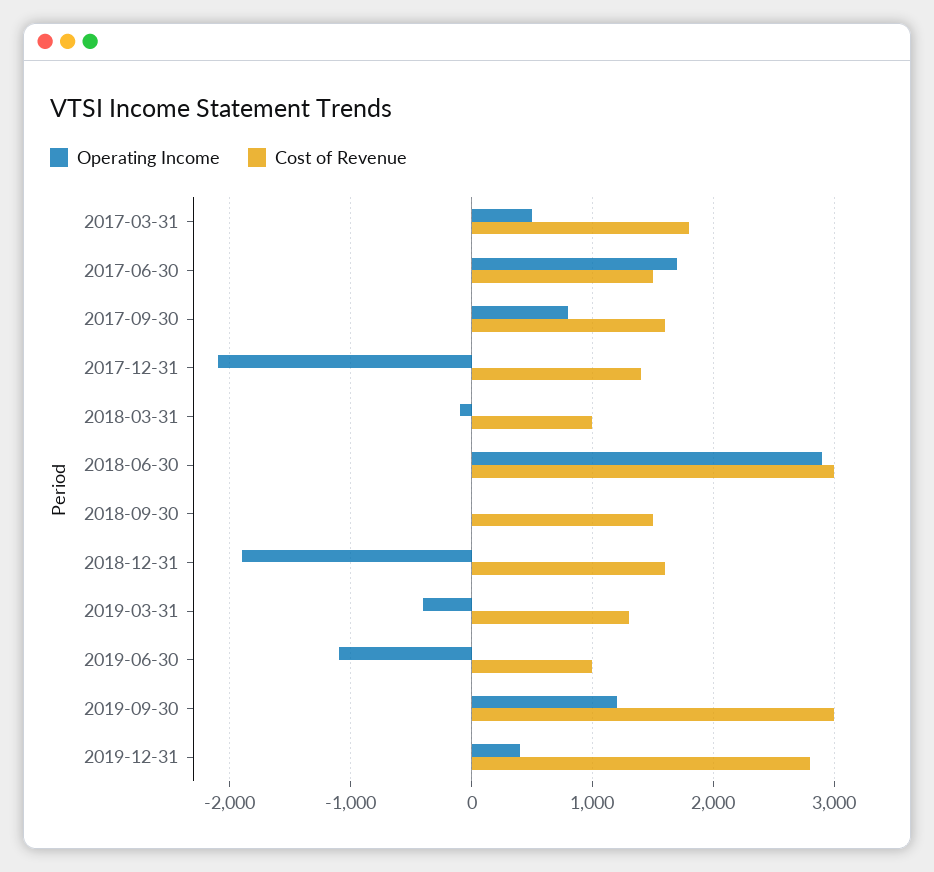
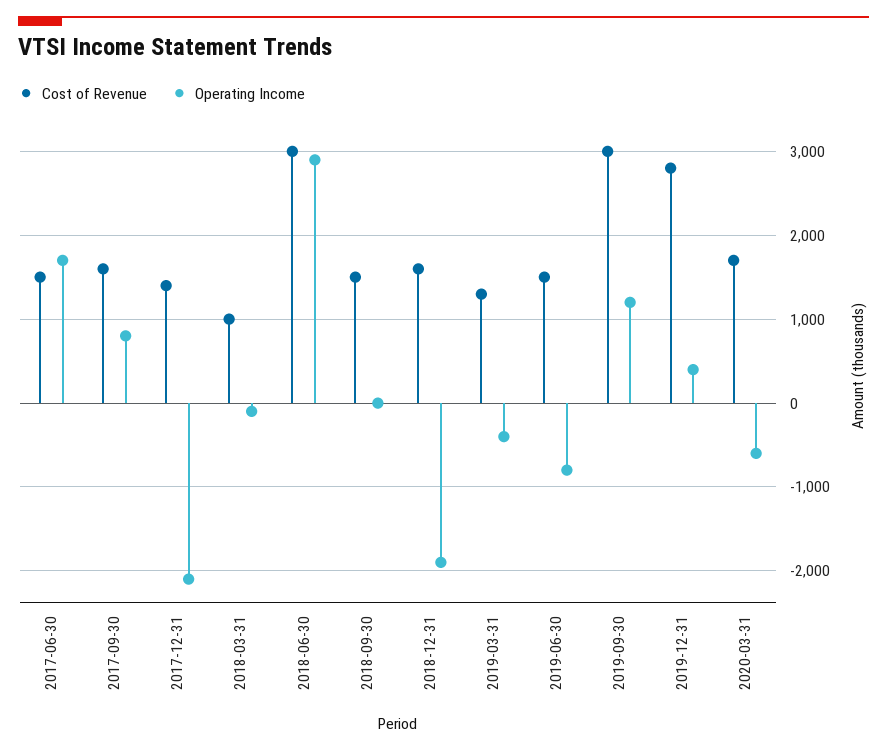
Operating Income, 2017-03-31: 500 -> none
Cost of Revenue, 2017-03-31: 1800 -> none
Operating Income, 2019-06-30: -1100 -> -800
Cost of Revenue, 2019-06-30: 1000 -> 1500
Cost of Revenue, 2020-03-31: none -> 1700
Operating Income, 2020-03-31: none -> -600

